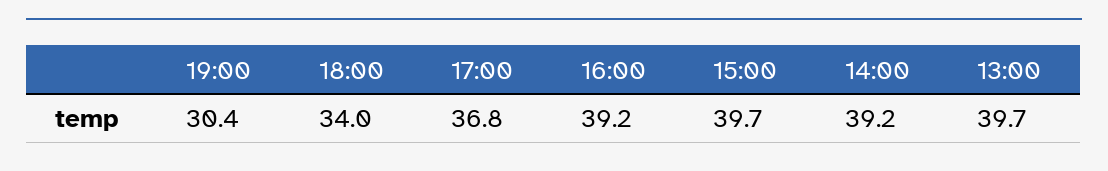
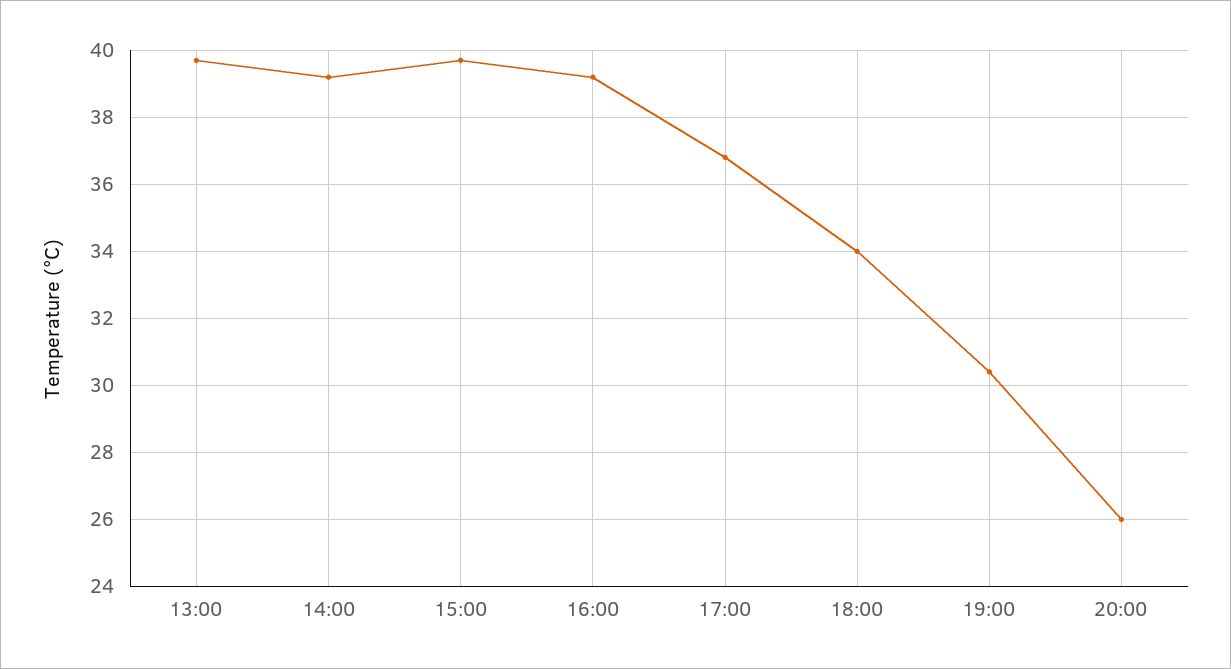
20:00: none -> 26

